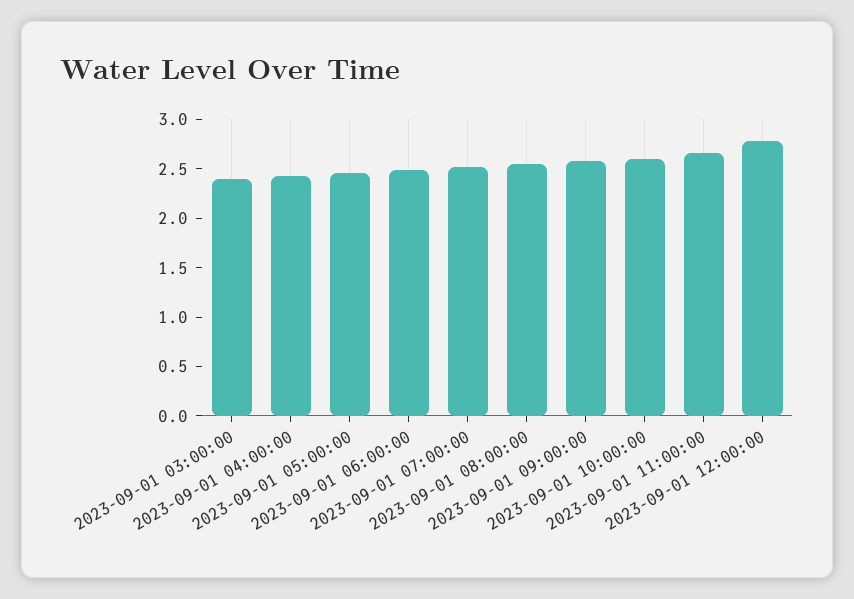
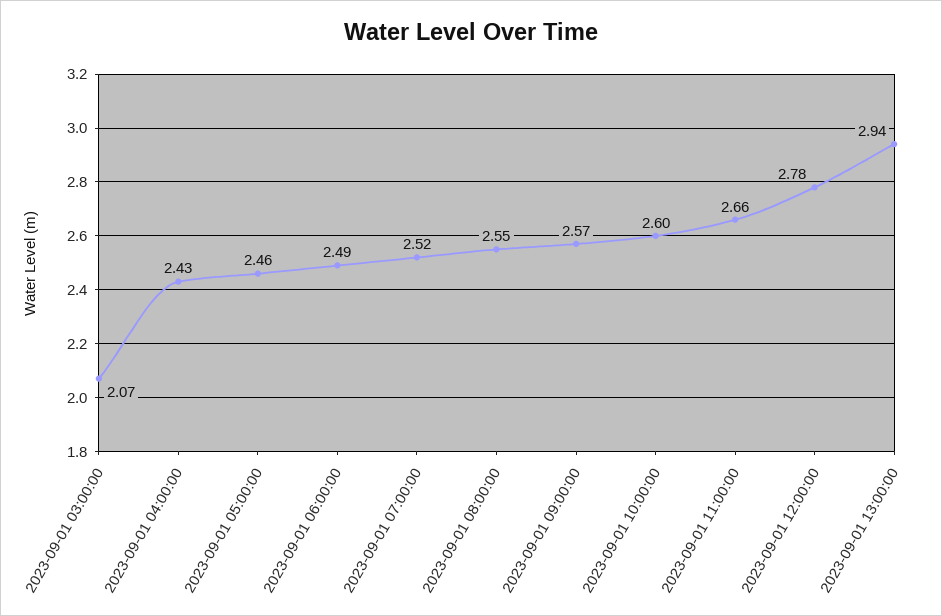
2023-09-01 03:00:00: 2.4 -> 2.07
2023-09-01 13:00:00: none -> 2.94

